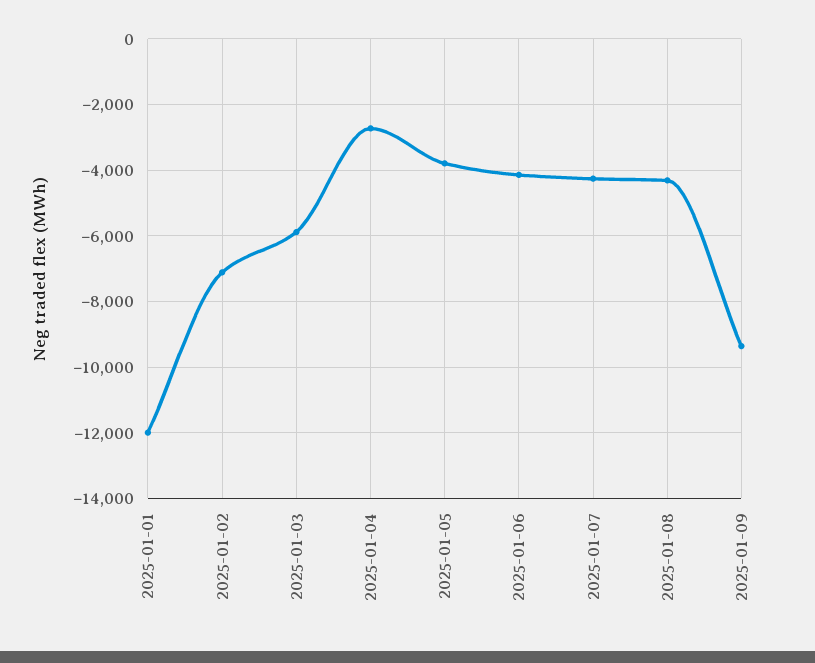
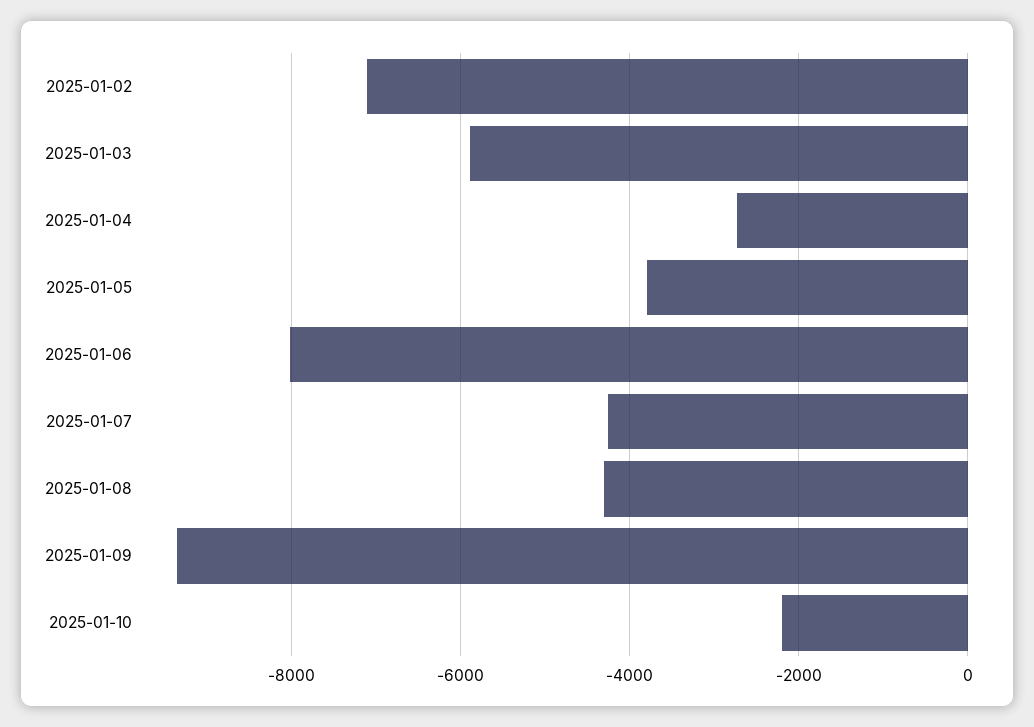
2025-01-01: -12000 -> none
2025-01-06: -4200 -> -8000
2025-01-10: none -> -2200

